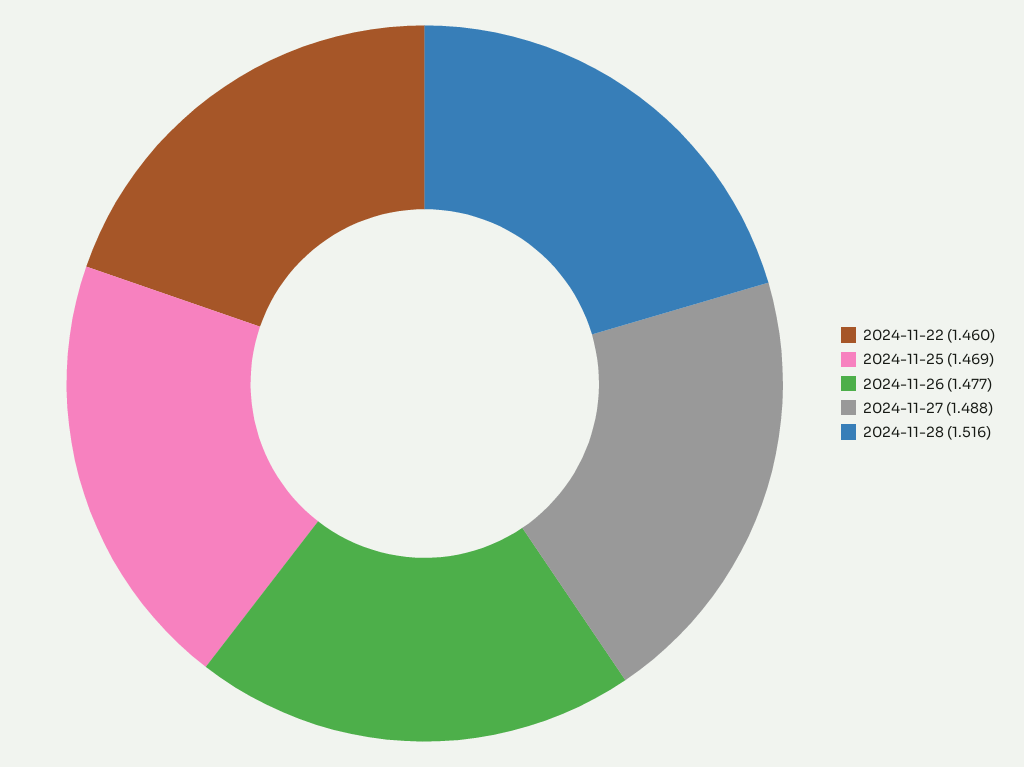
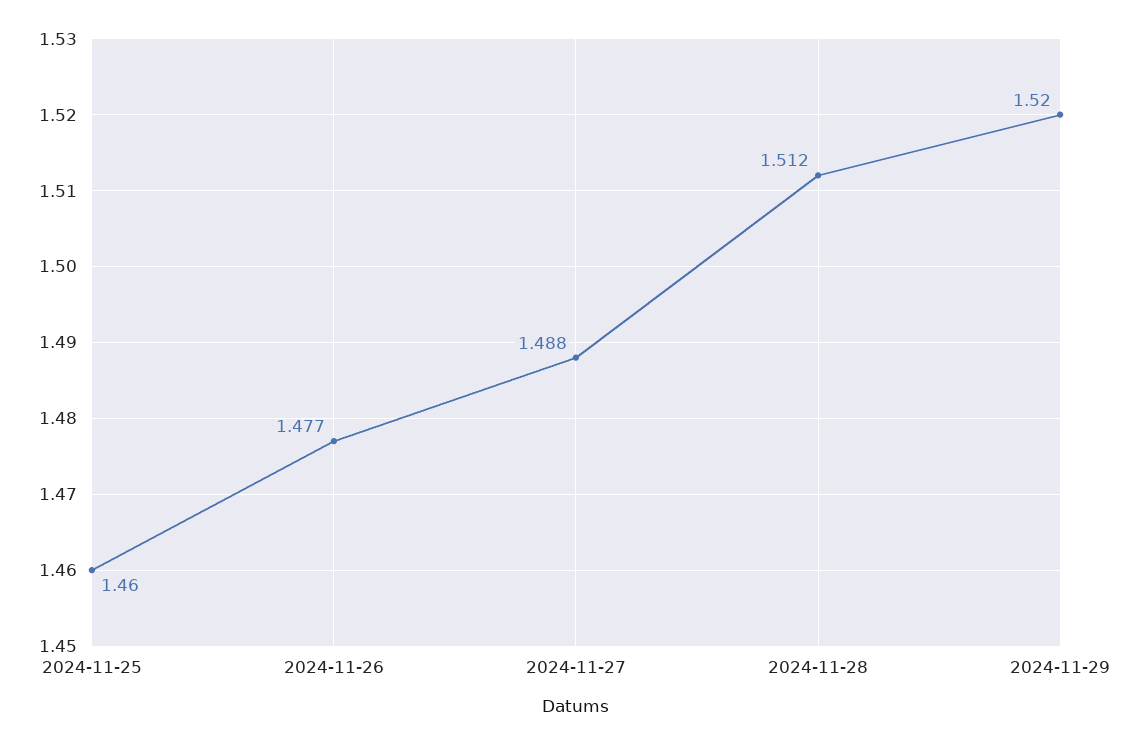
2024-11-22: 1.46 -> none
2024-11-25: 1.469 -> 1.46
2024-11-28: 1.516 -> 1.512
2024-11-29: none -> 1.52

